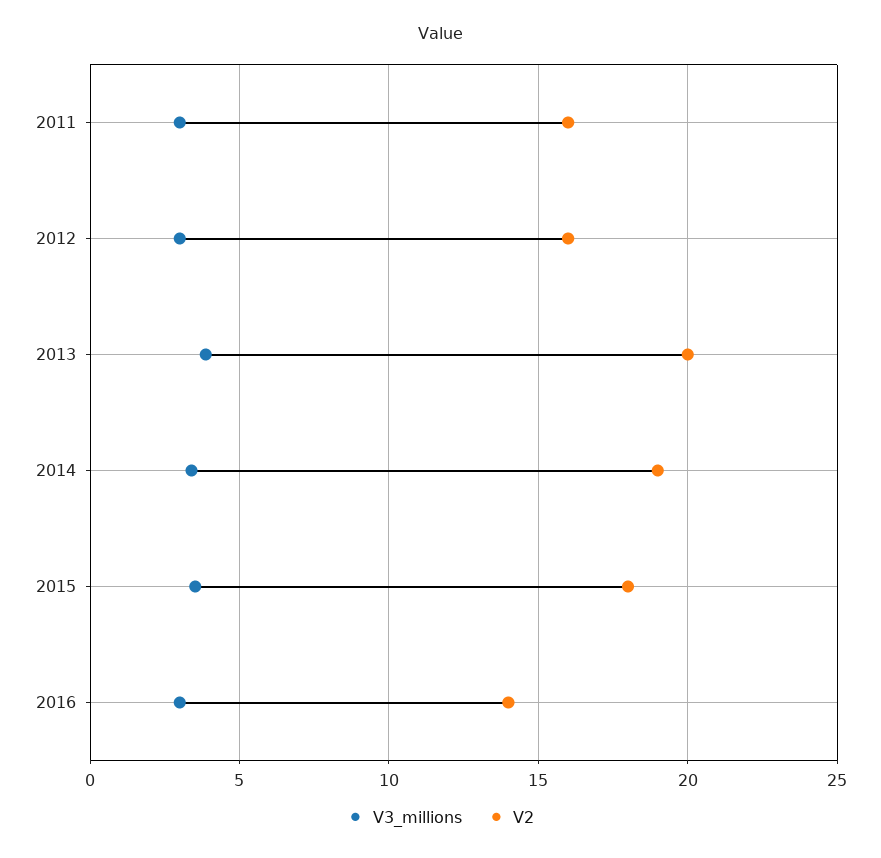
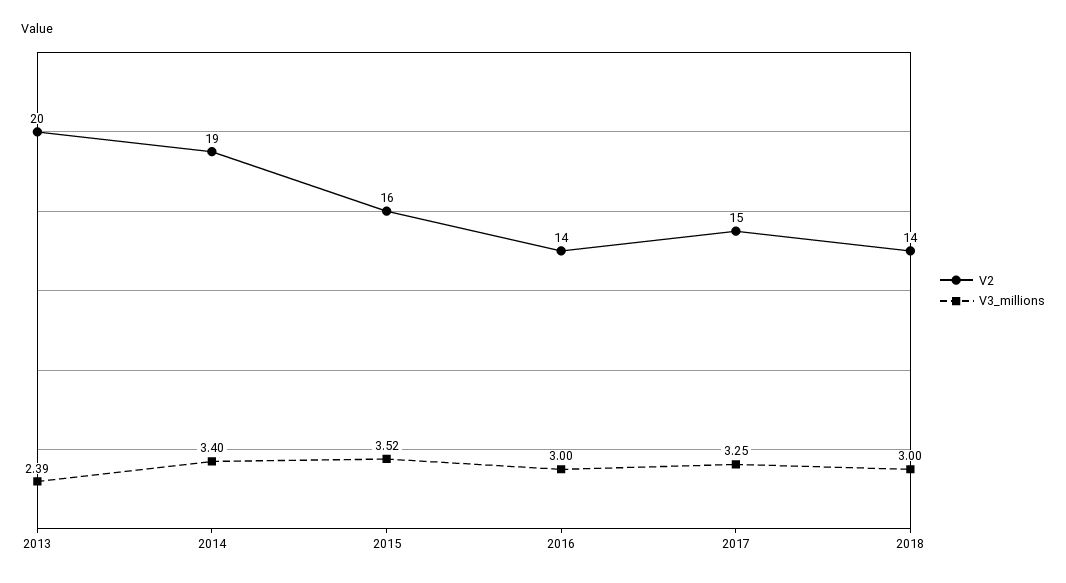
V3_millions, 2011: 3 -> none
V2, 2011: 16 -> none
V3_millions, 2012: 3 -> none
V2, 2012: 16 -> none
V3_millions, 2013: 4 -> 2.39
V2, 2015: 18 -> 16
V2, 2017: none -> 15
V3_millions, 2017: none -> 3.25
V2, 2018: none -> 14
V3_millions, 2018: none -> 3

